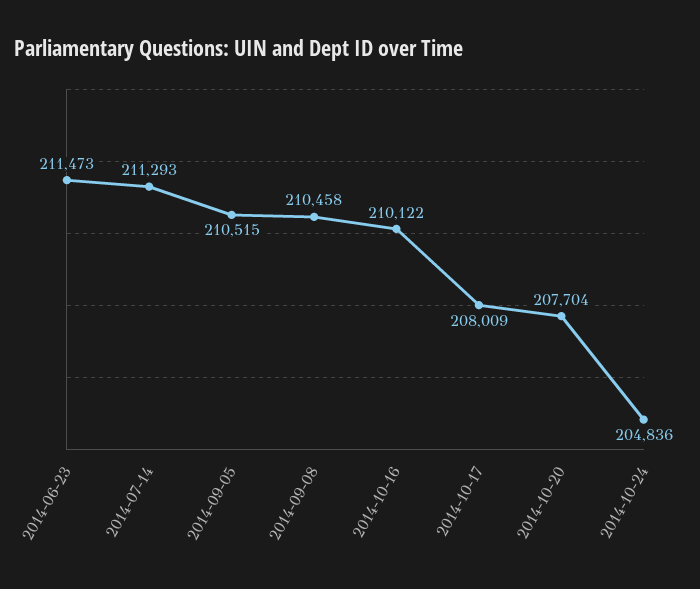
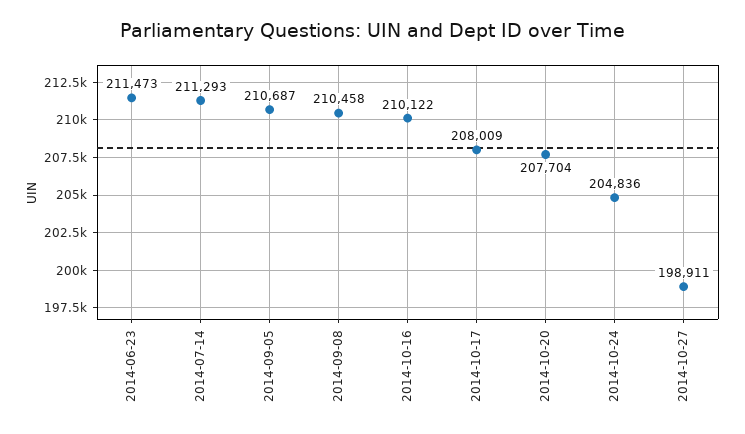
2014-09-05: 210515 -> 210687
2014-10-27: none -> 198911

